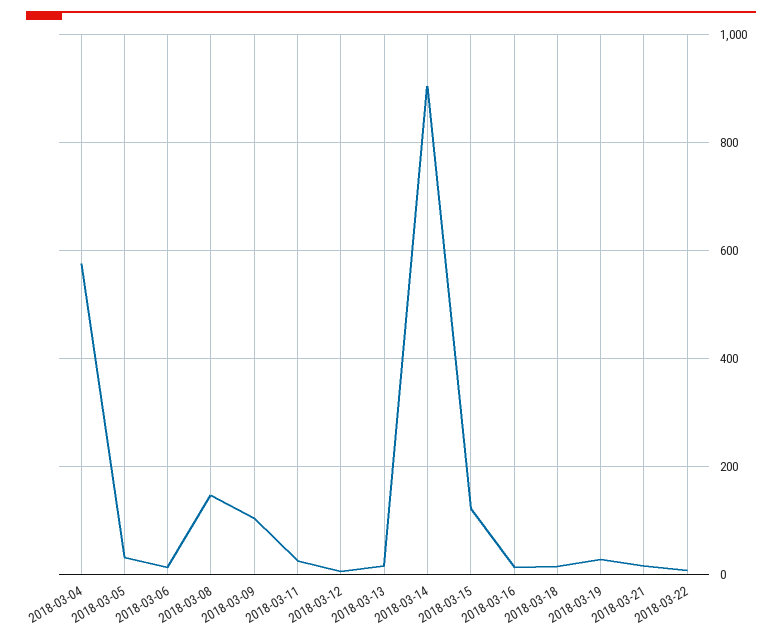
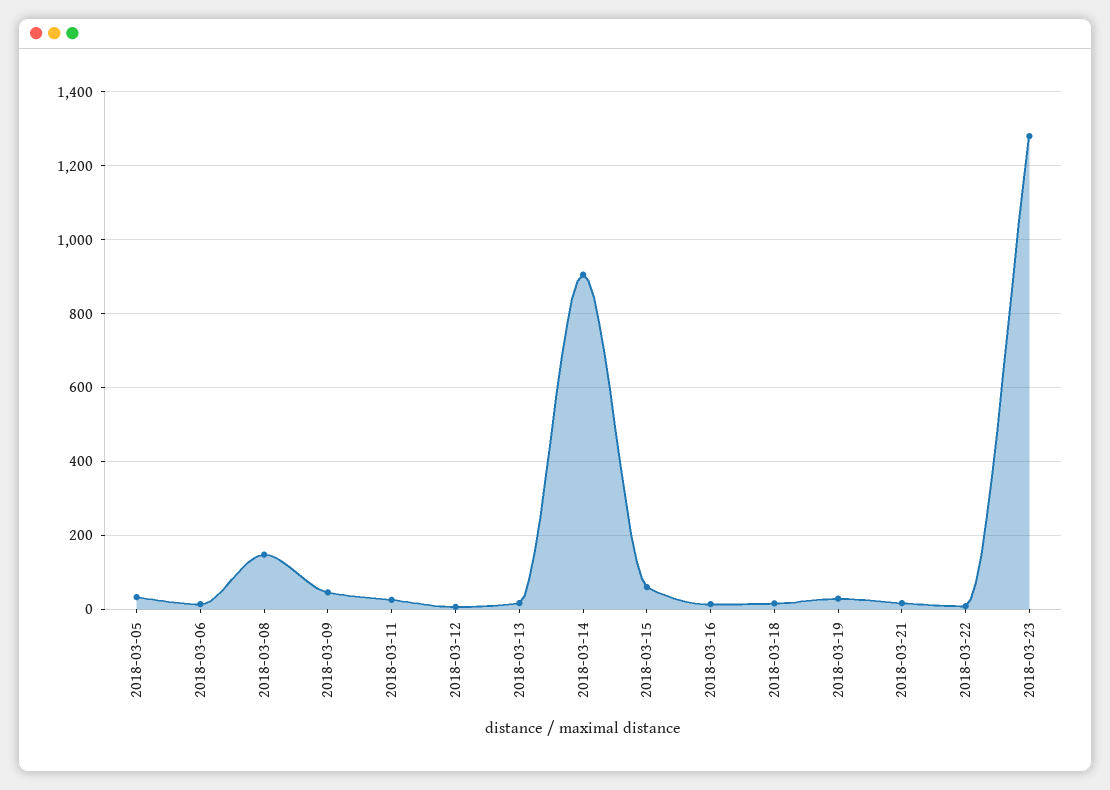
2018-03-04: 580 -> none
2018-03-09: 100 -> 40
2018-03-15: 120 -> 60
2018-03-23: none -> 1280

